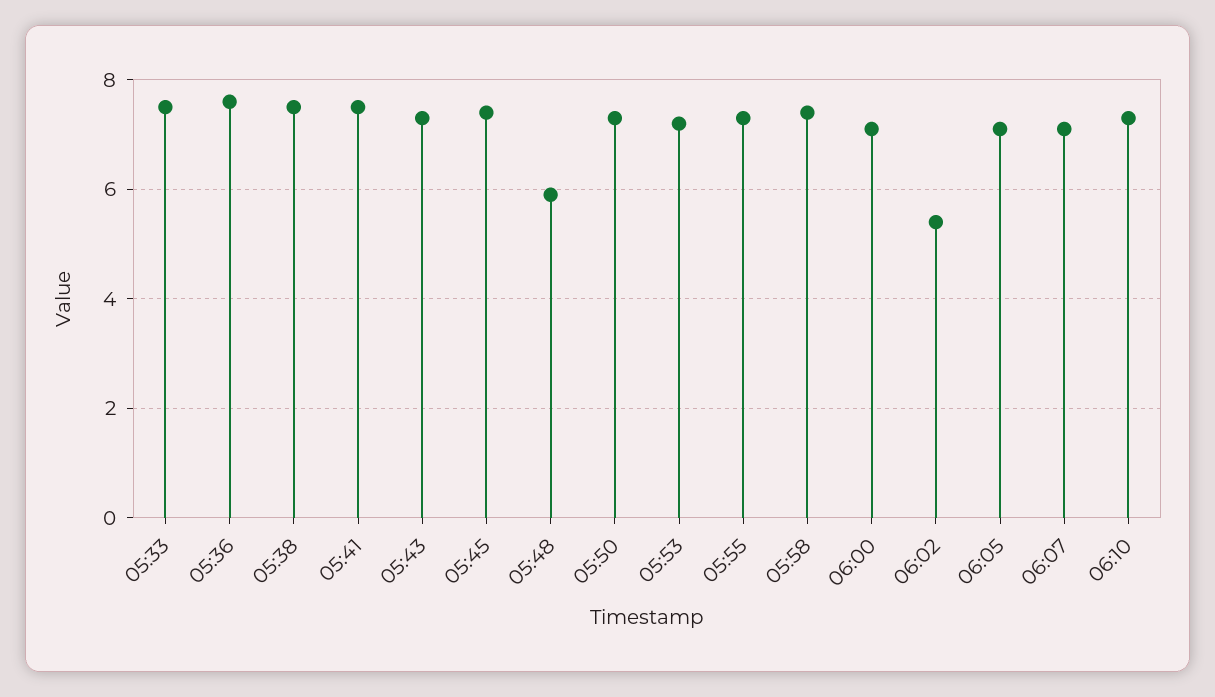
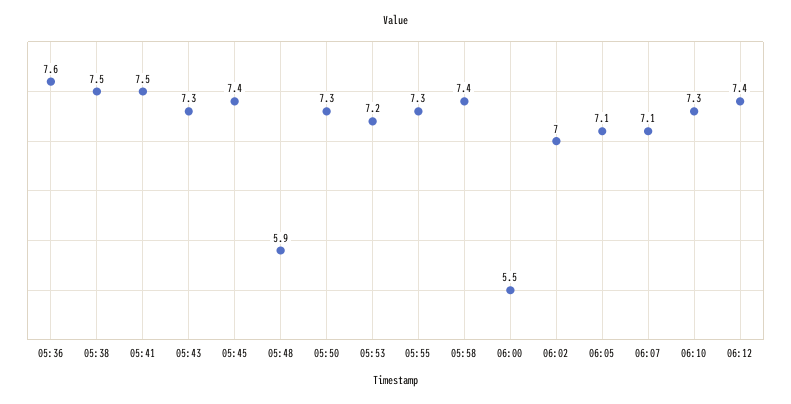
05:33: 7.5 -> none
06:00: 7 -> 5.5
06:02: 5.5 -> 7
06:12: none -> 7.4

